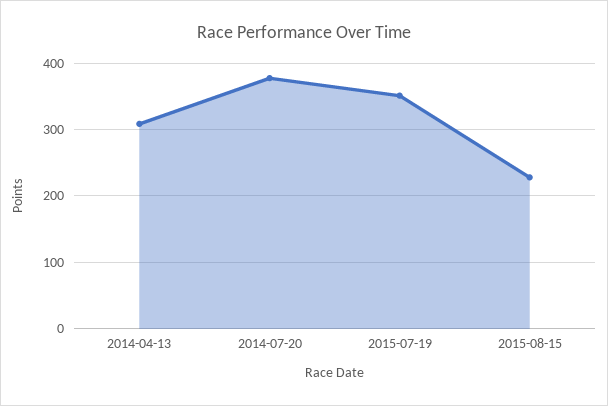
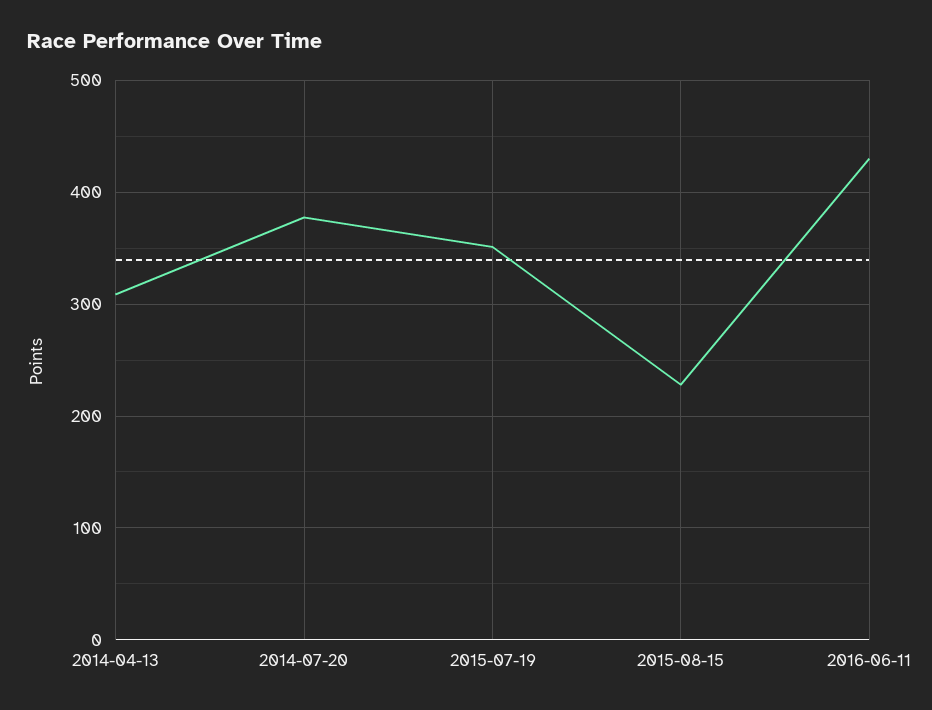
2016-06-11: none -> 430

